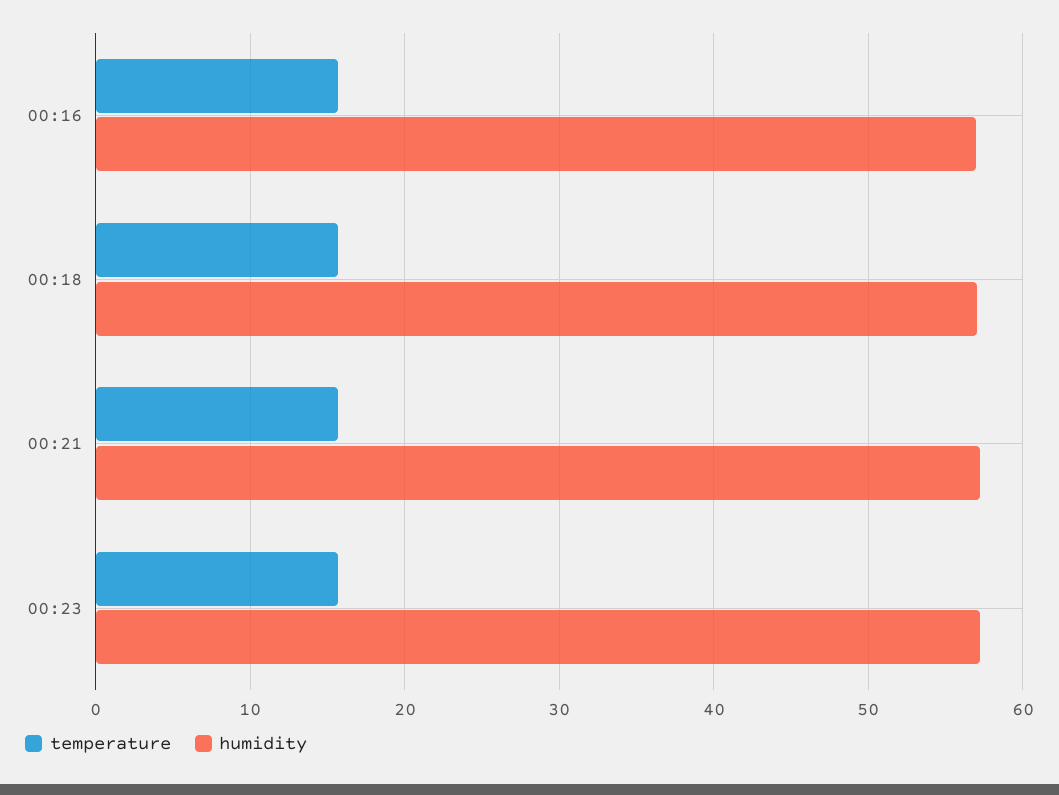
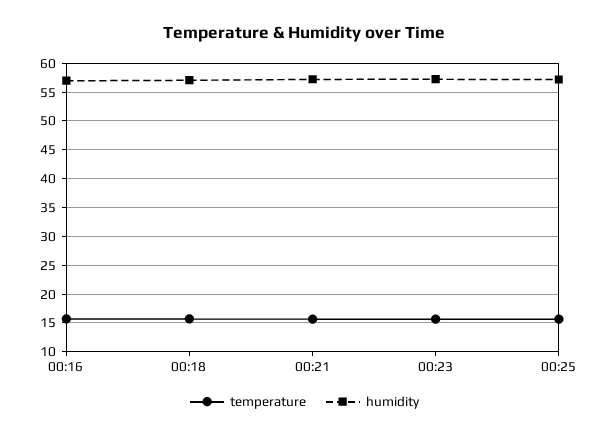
temperature, 00:25: none -> 15
humidity, 00:25: none -> 57.5

